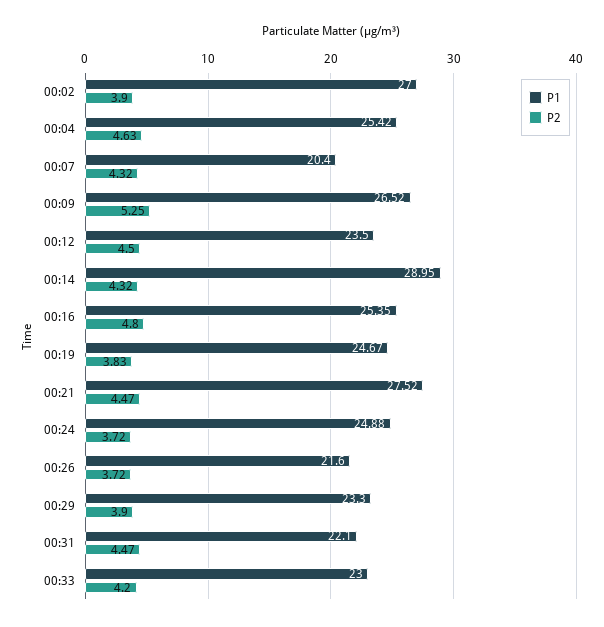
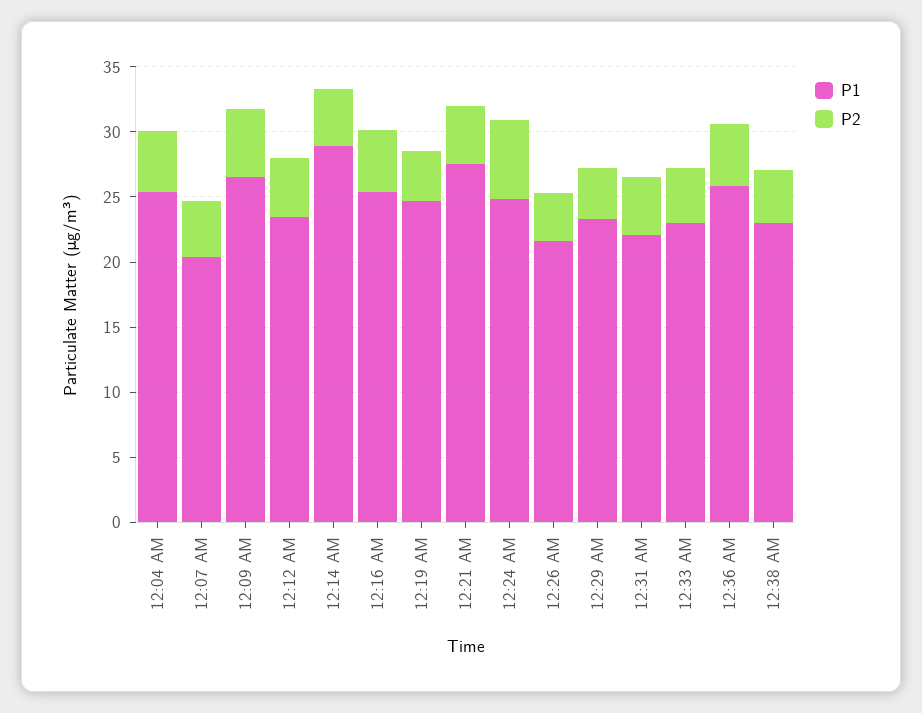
P1, 00:02: 27 -> none
P2, 00:02: 3.9 -> none
P2, 00:24: 3.72 -> 6
P1, 12:36 AM: none -> 26
P2, 12:36 AM: none -> 5
P1, 12:38 AM: none -> 23
P2, 12:38 AM: none -> 4

